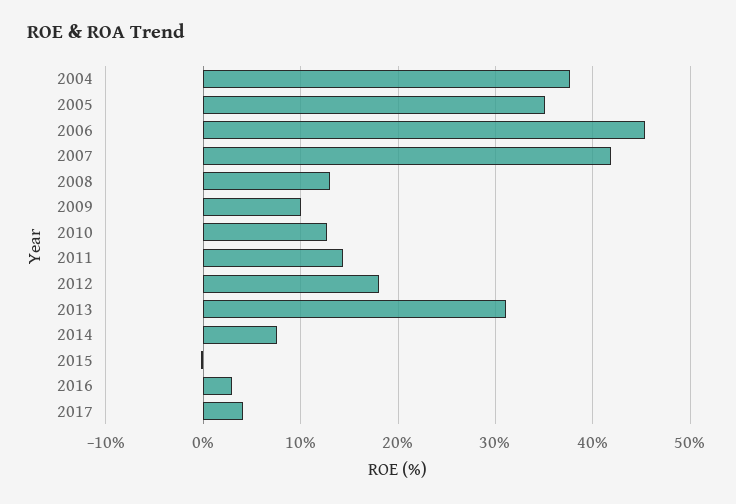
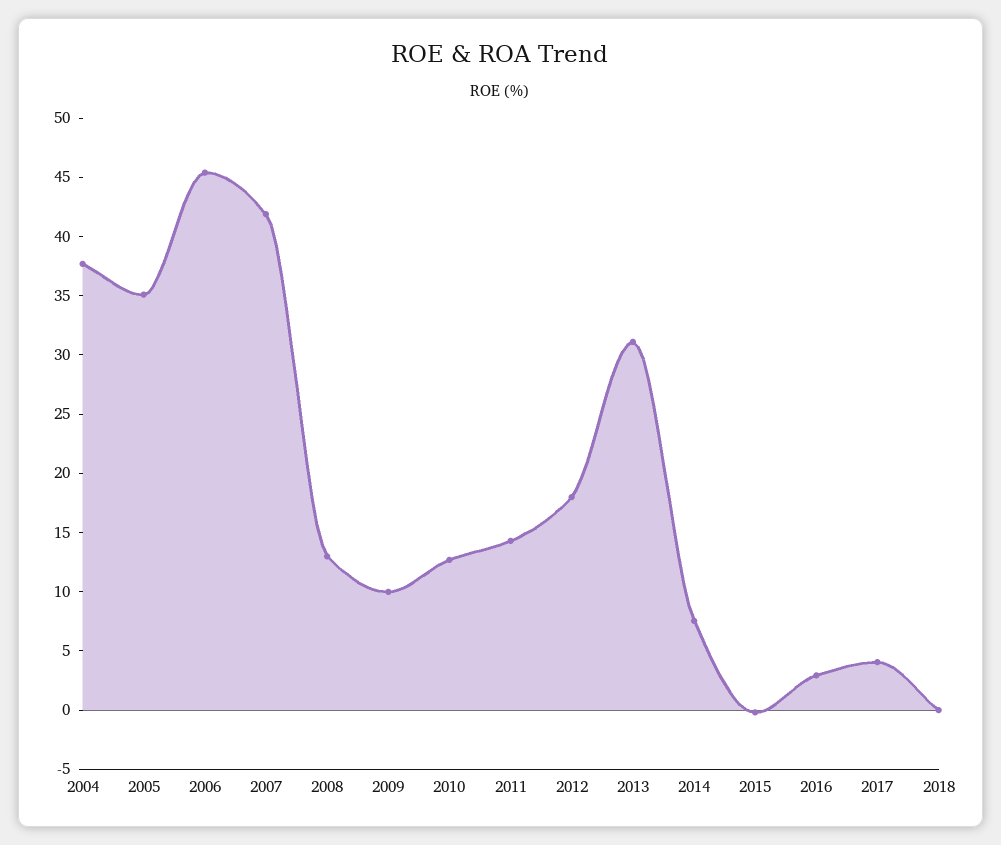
2018: none -> 0

